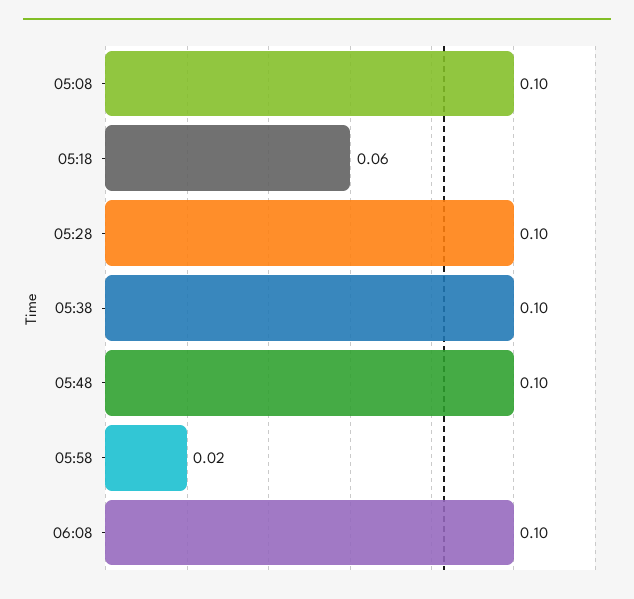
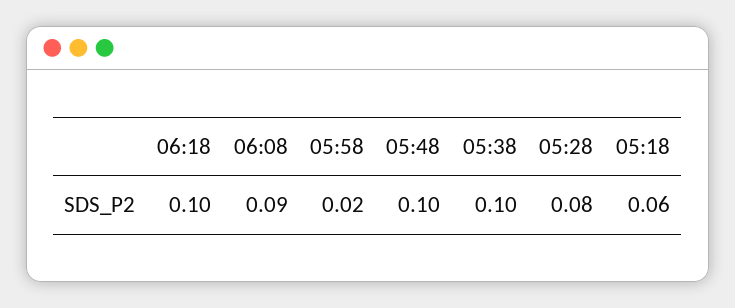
05:08: 0.1 -> none
05:28: 0.1 -> 0.08
06:08: 0.1 -> 0.09
06:18: none -> 0.1

